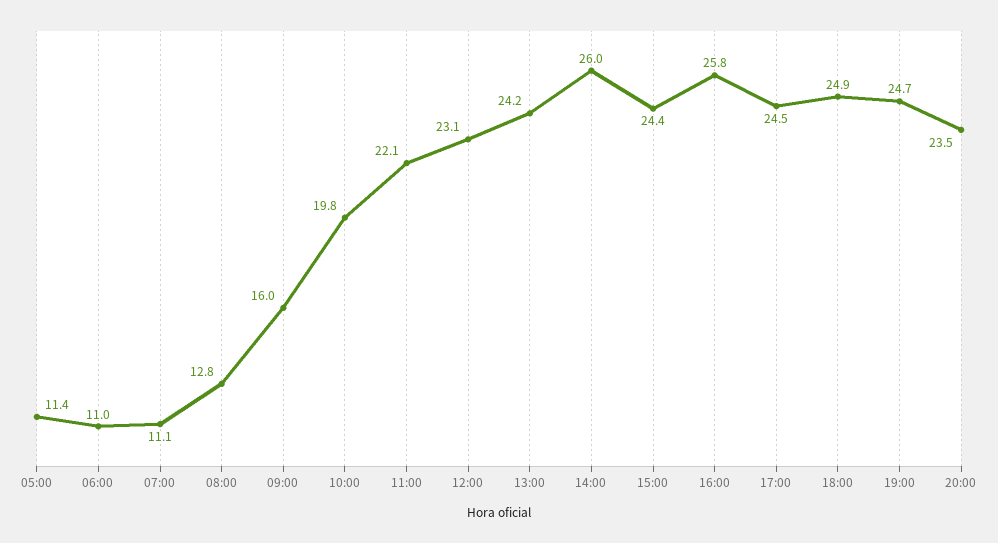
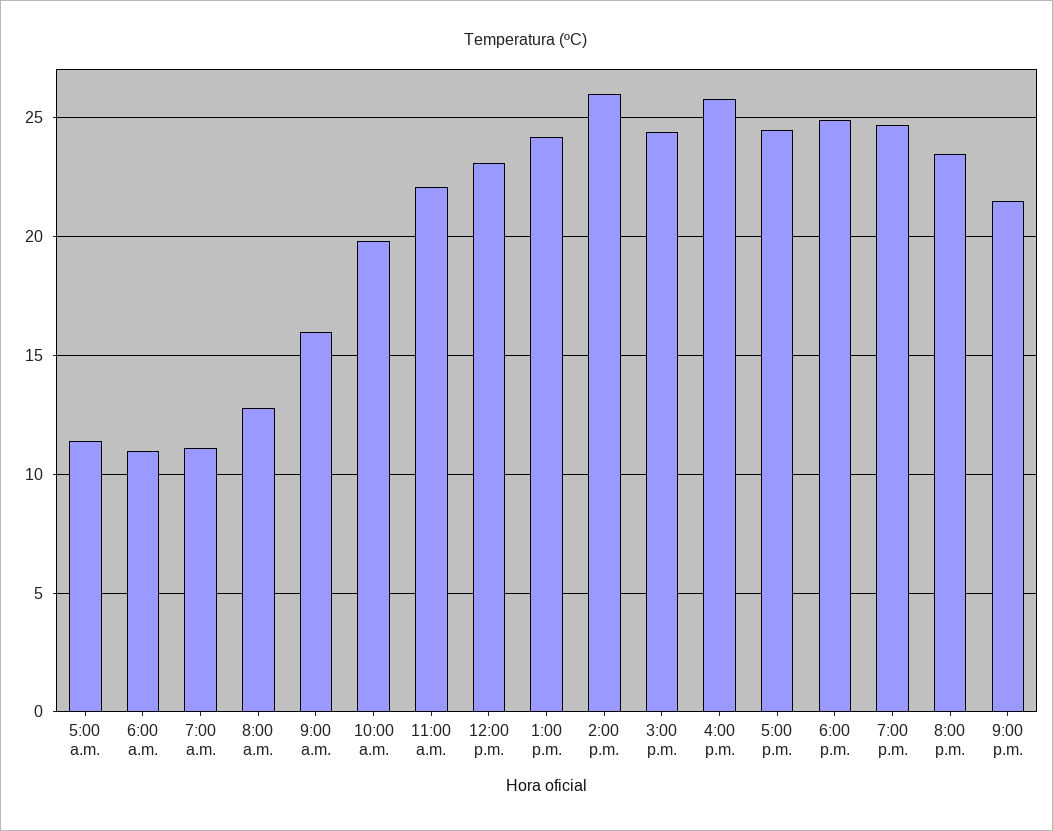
9:00 p.m.: none -> 21.5

